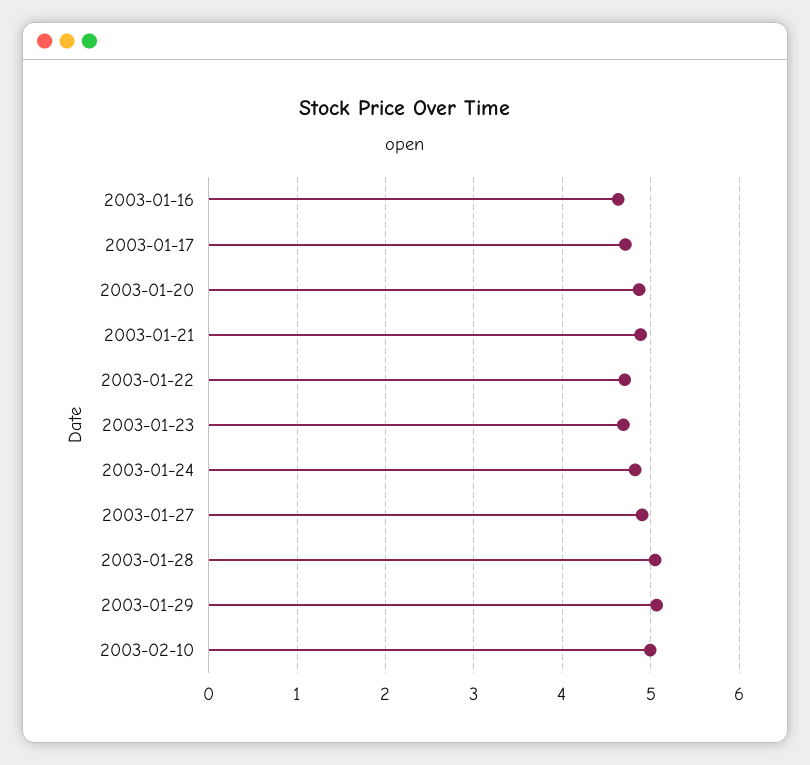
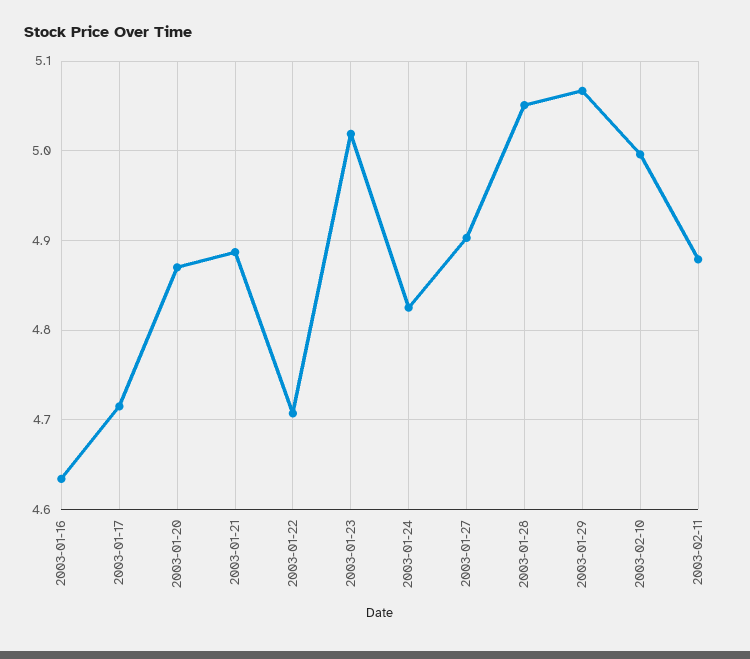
2003-01-23: 4.7 -> 5.02
2003-02-11: none -> 4.88

